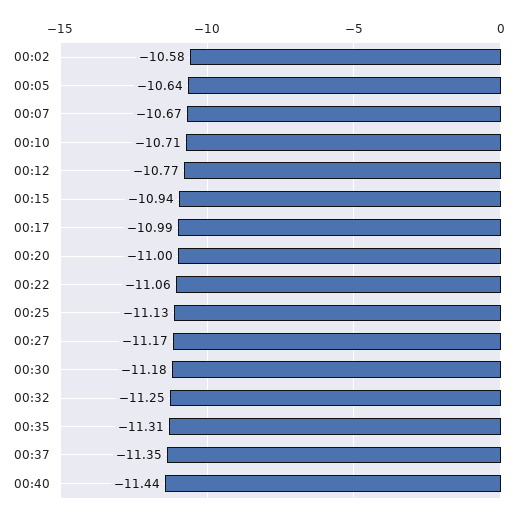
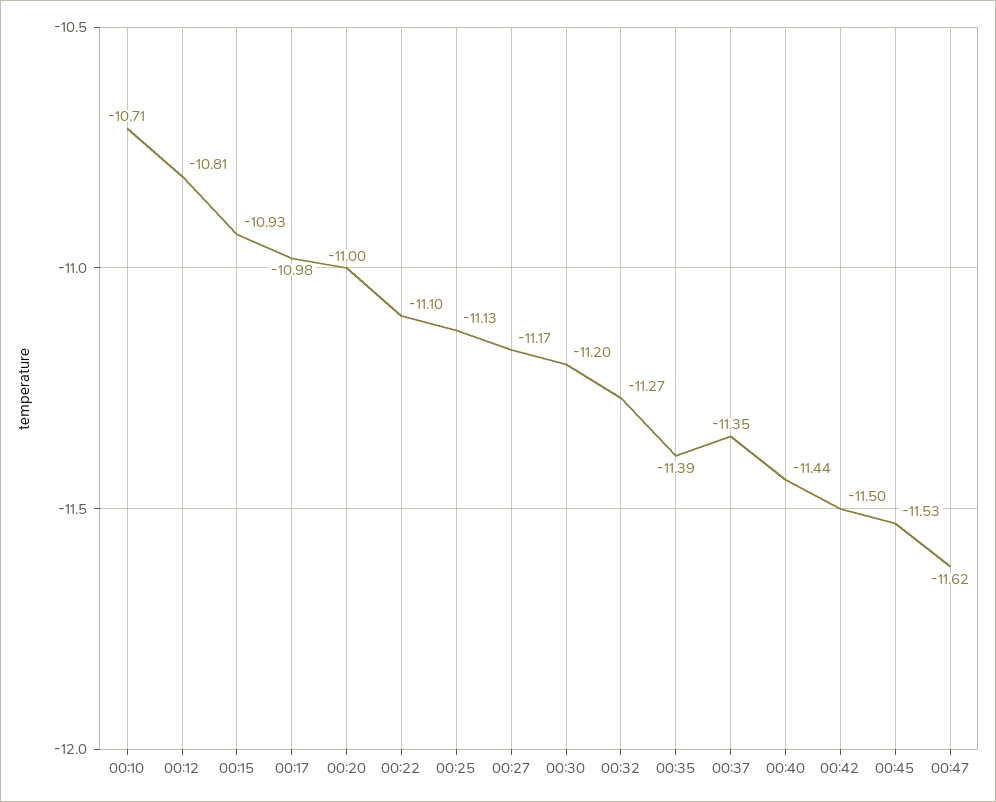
00:02: -10.58 -> none
00:05: -10.64 -> none
00:07: -10.67 -> none
00:12: -10.77 -> -10.81
00:15: -10.94 -> -10.93
00:17: -10.99 -> -10.98
00:22: -11.06 -> -11.1
00:30: -11.18 -> -11.2
00:32: -11.25 -> -11.27
00:35: -11.31 -> -11.39
00:42: none -> -11.5
00:45: none -> -11.53
00:47: none -> -11.62

